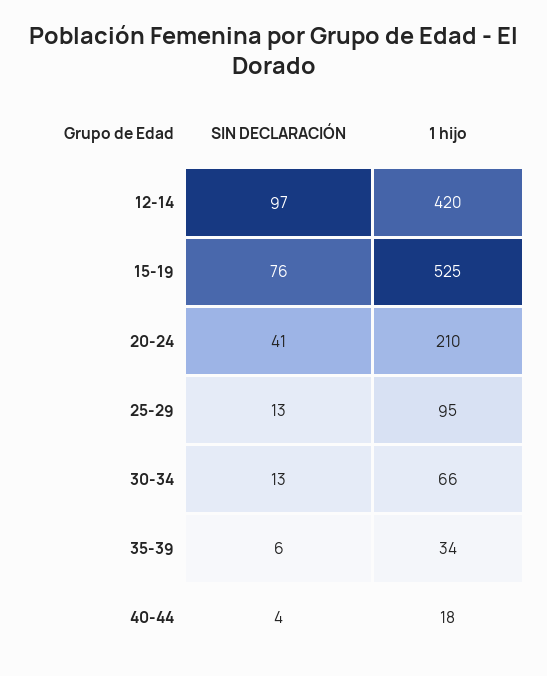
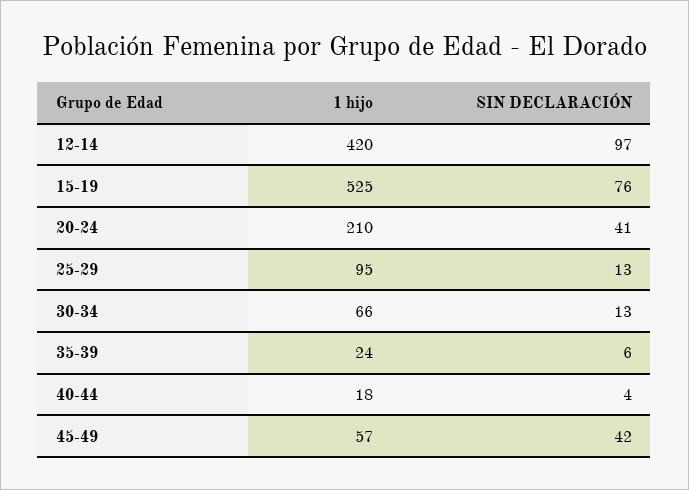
1 hijo, 35-39: 34 -> 24
1 hijo, 45-49: none -> 57
SIN DECLARACIÓN, 45-49: none -> 42

